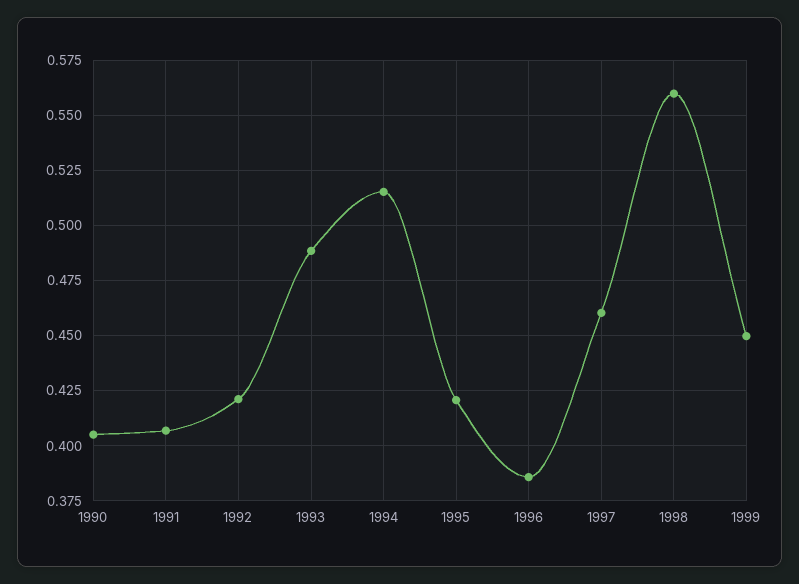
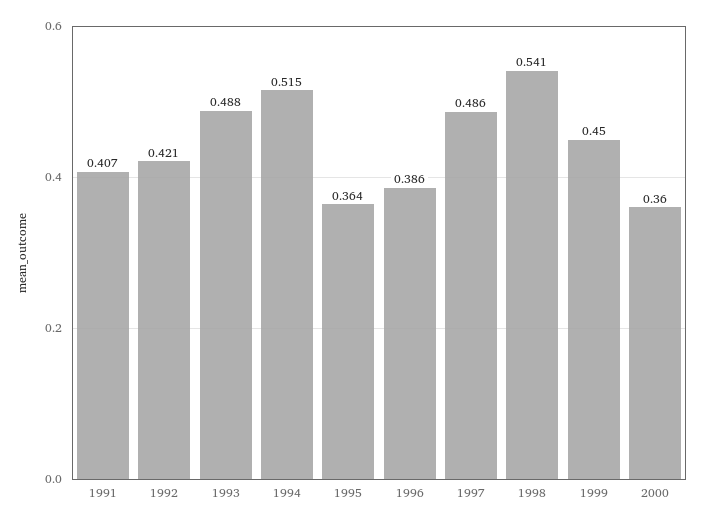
1990: 0.405 -> none
1995: 0.42 -> 0.364
1997: 0.46 -> 0.486
1998: 0.56 -> 0.541
2000: none -> 0.36

